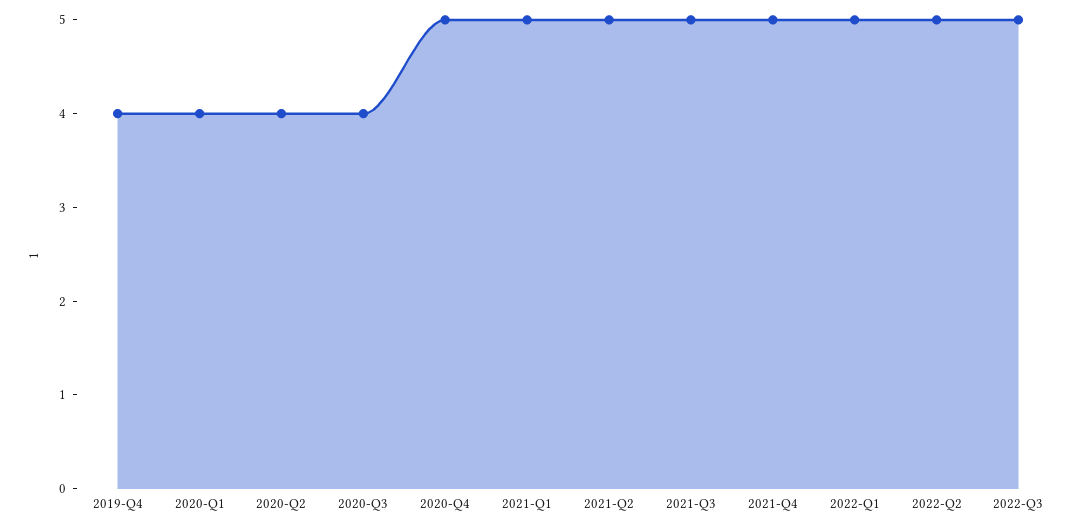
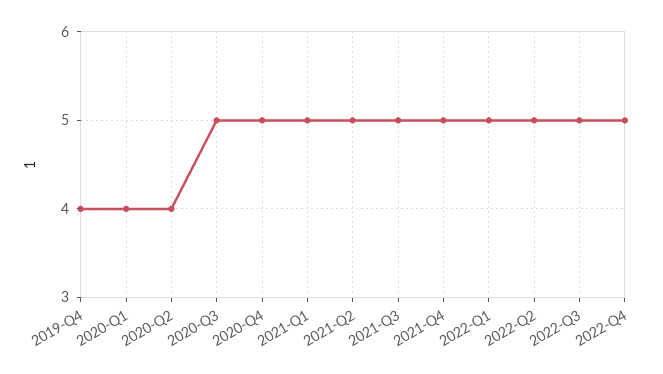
2020-Q3: 4 -> 5
2022-Q4: none -> 5

